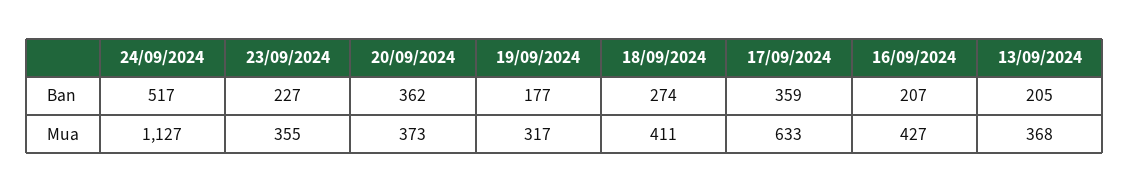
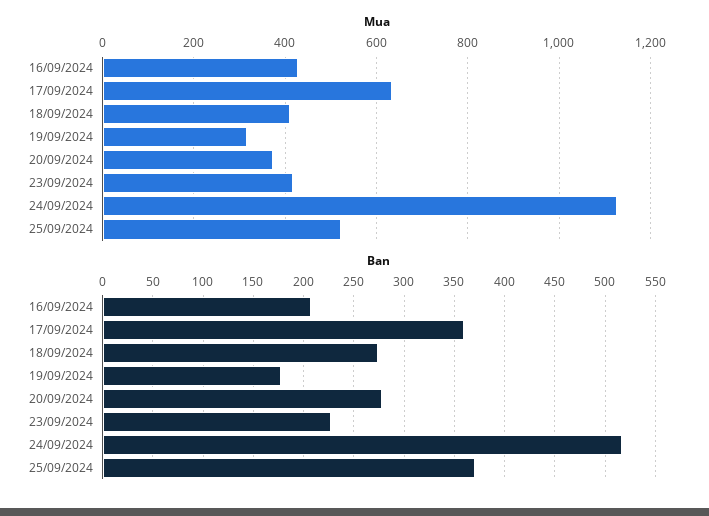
Ban, 20/09/2024: 362 -> 280
Ban, 13/09/2024: 205 -> none
Mua, 23/09/2024: 355 -> 420
Mua, 13/09/2024: 368 -> none
Mua, 25/09/2024: none -> 520
Ban, 25/09/2024: none -> 370

